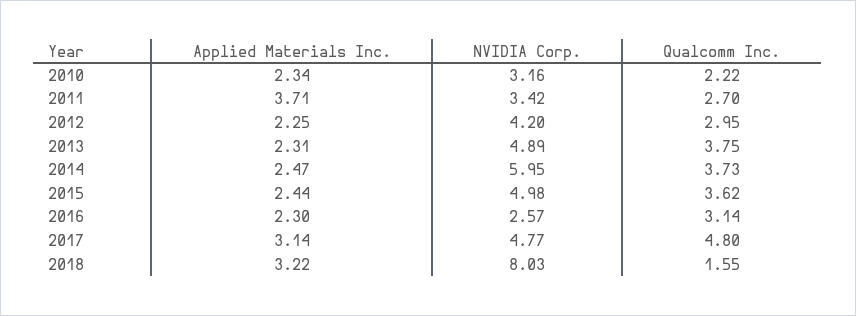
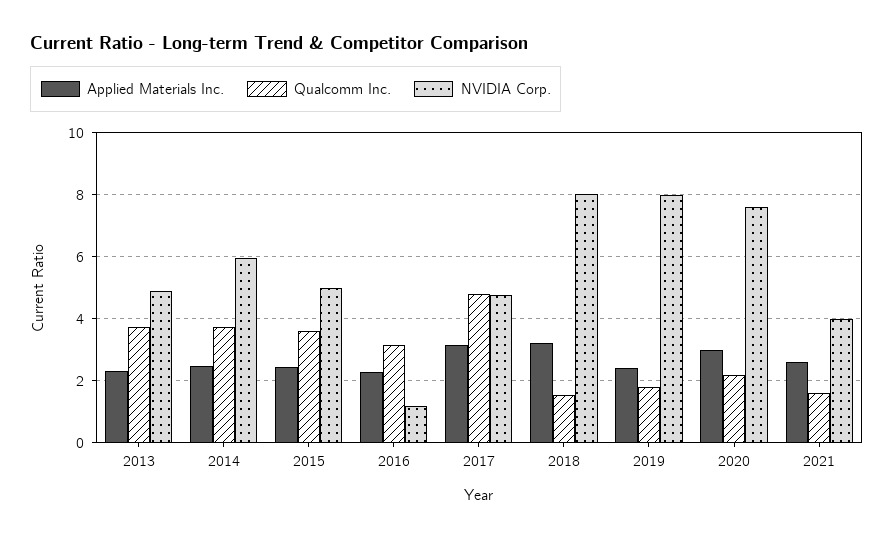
Applied Materials Inc., 2010: 2.34 -> none
NVIDIA Corp., 2010: 3.16 -> none
Qualcomm Inc., 2010: 2.22 -> none
Applied Materials Inc., 2011: 3.71 -> none
NVIDIA Corp., 2011: 3.42 -> none
Qualcomm Inc., 2011: 2.7 -> none
Applied Materials Inc., 2012: 2.25 -> none
NVIDIA Corp., 2012: 4.2 -> none
Qualcomm Inc., 2012: 2.95 -> none
NVIDIA Corp., 2016: 2.57 -> 1.2
Applied Materials Inc., 2019: none -> 2.4
Qualcomm Inc., 2019: none -> 1.8
NVIDIA Corp., 2019: none -> 8
Applied Materials Inc., 2020: none -> 3
Qualcomm Inc., 2020: none -> 2.2
NVIDIA Corp., 2020: none -> 7.6
Applied Materials Inc., 2021: none -> 2.6
Qualcomm Inc., 2021: none -> 1.6
NVIDIA Corp., 2021: none -> 4

